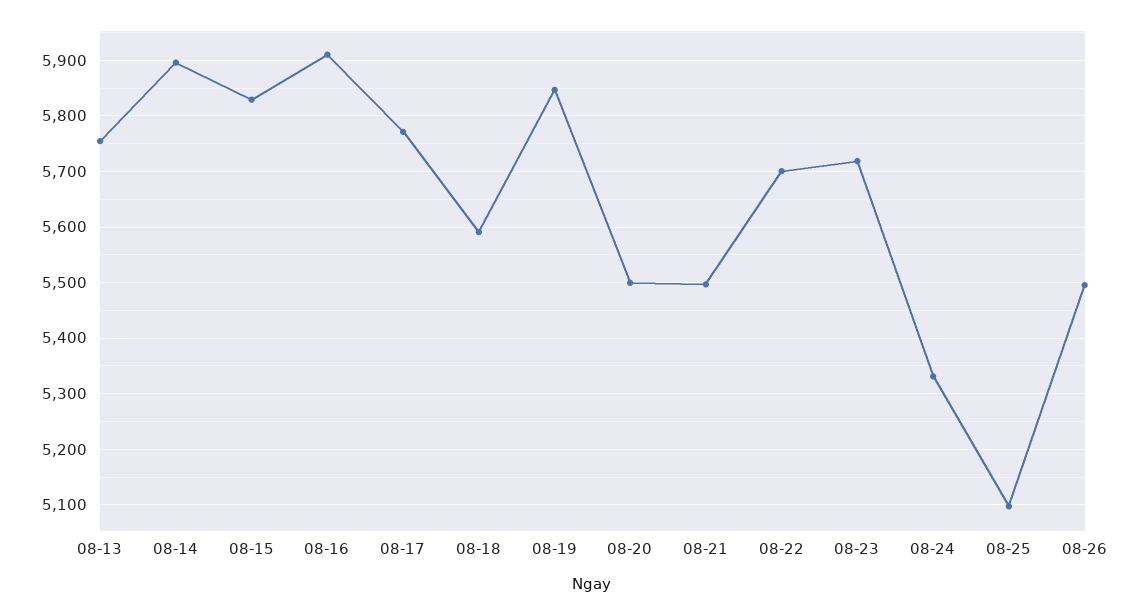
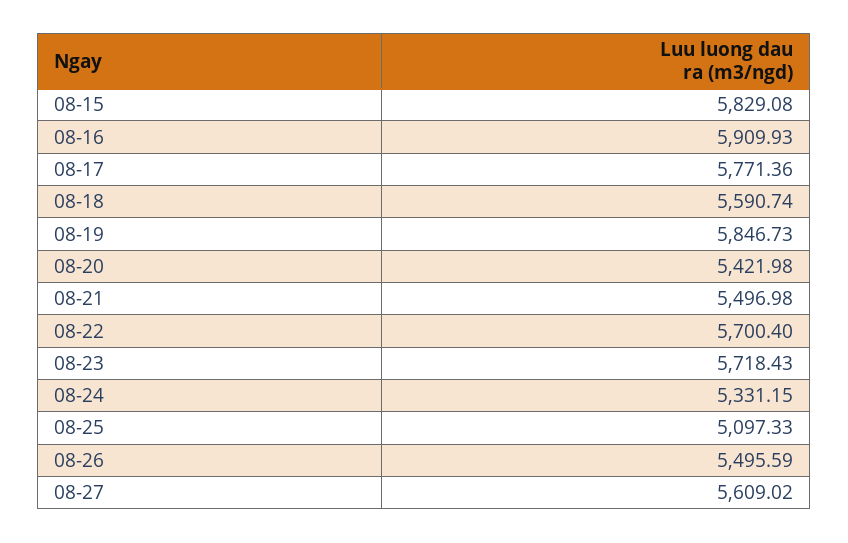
08-13: 5760 -> none
08-14: 5900 -> none
08-20: 5500 -> 5421.98
08-27: none -> 5609.02

